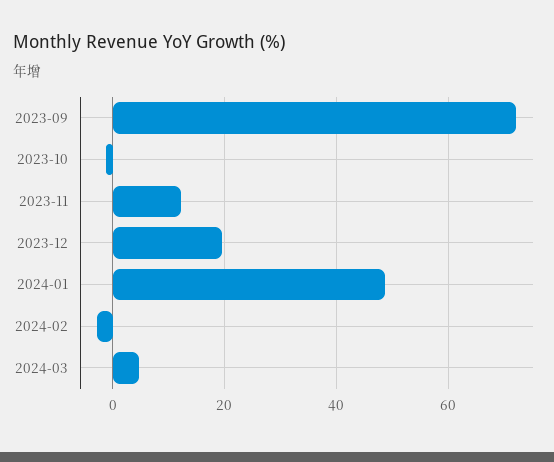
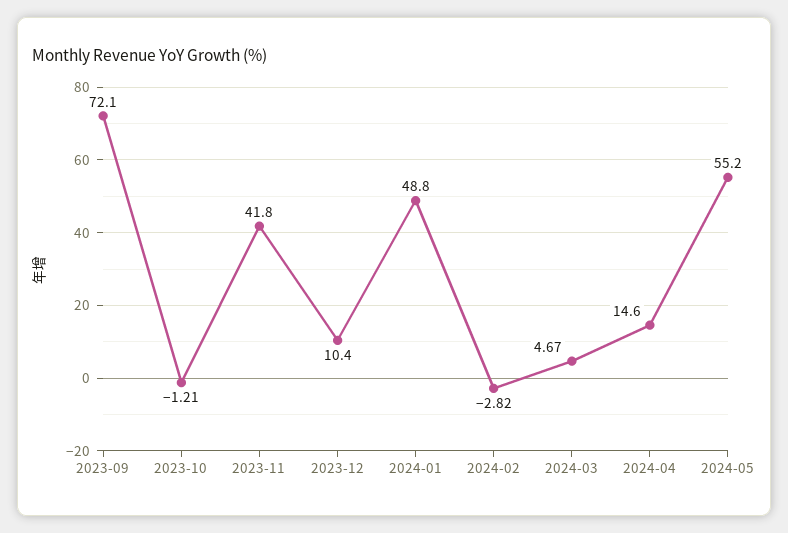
2023-11: 12 -> 41.8
2023-12: 20 -> 10.4
2024-04: none -> 14.6
2024-05: none -> 55.2

